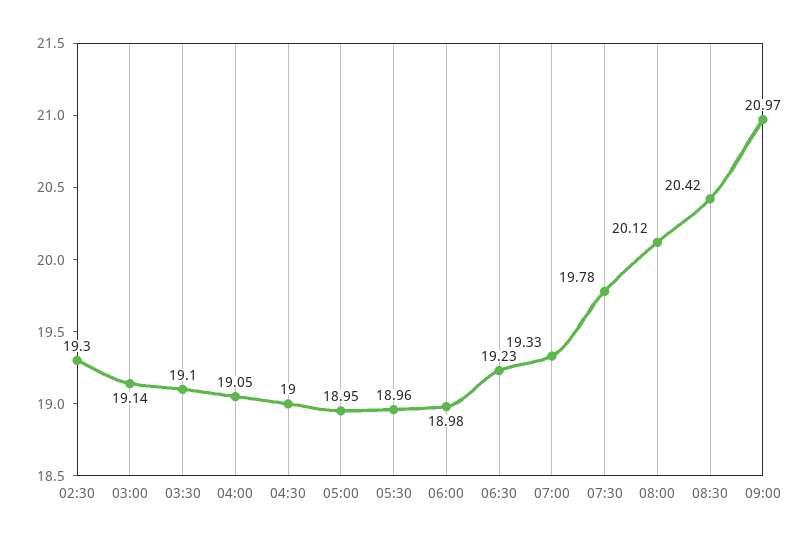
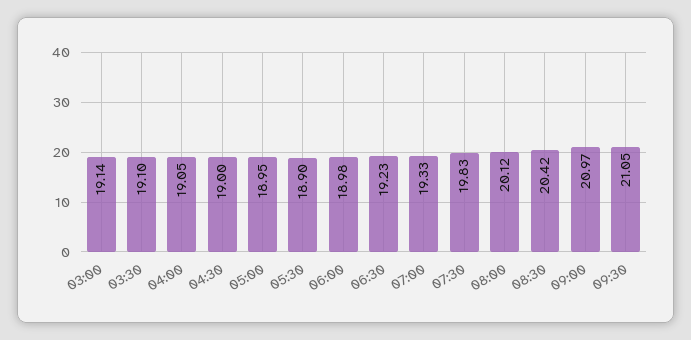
02:30: 19.3 -> none
05:30: 18.96 -> 18.9
07:30: 19.78 -> 19.83
09:30: none -> 21.05

